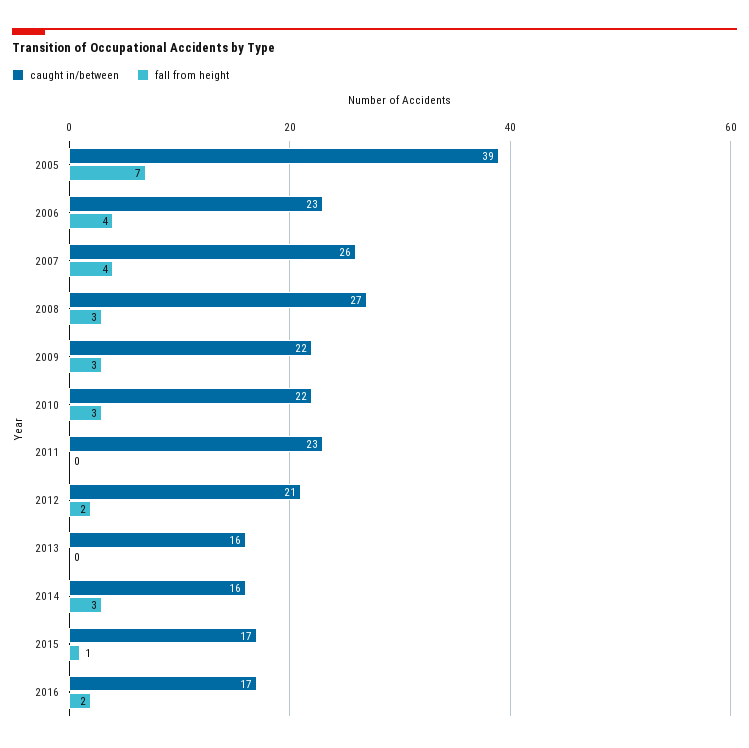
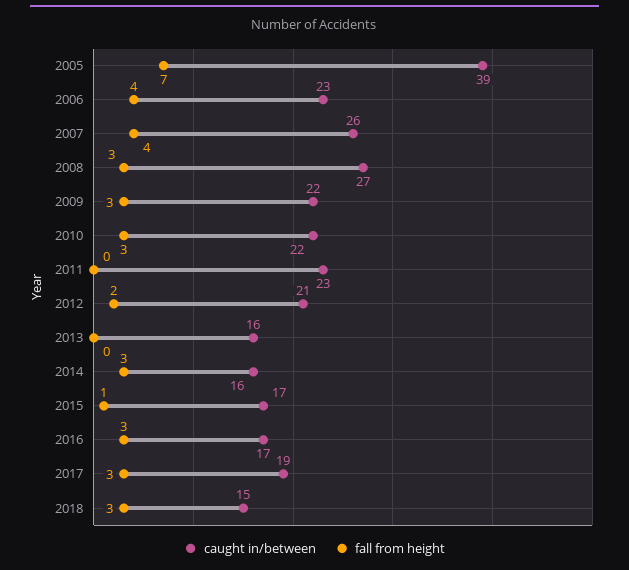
fall from height, 2016: 2 -> 3
caught in/between, 2017: none -> 19
fall from height, 2017: none -> 3
caught in/between, 2018: none -> 15
fall from height, 2018: none -> 3

